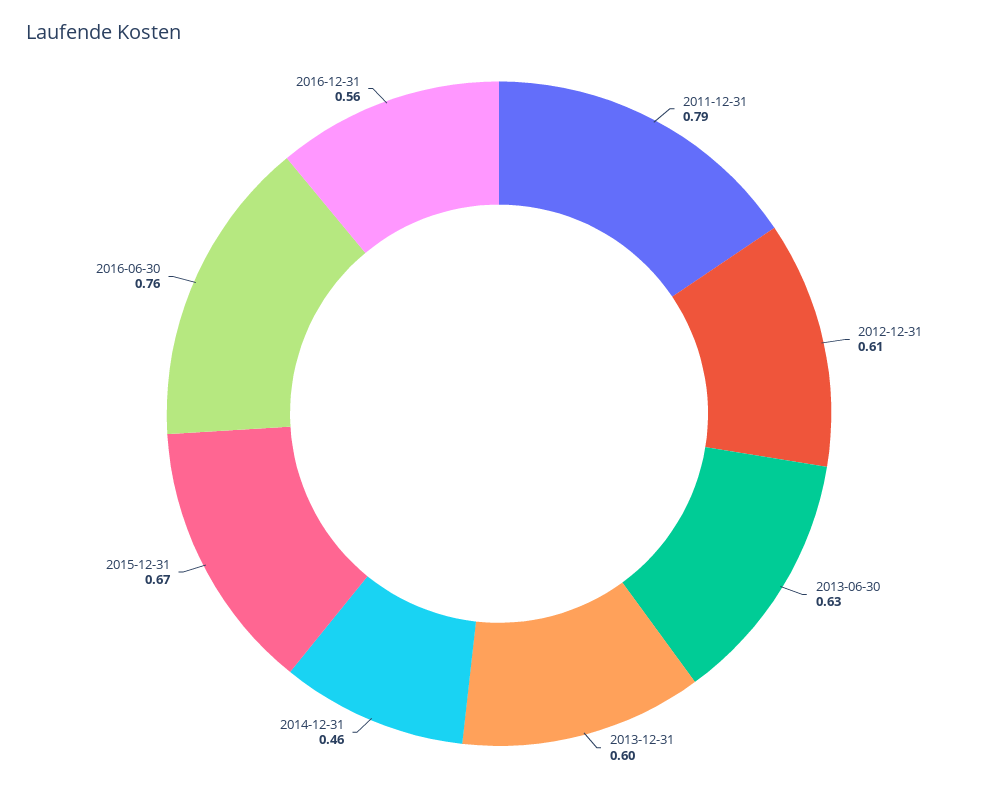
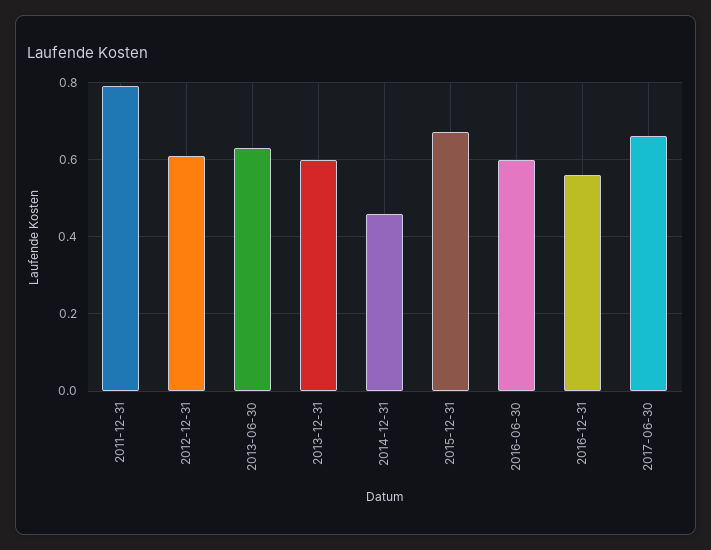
2016-06-30: 0.76 -> 0.6
2017-06-30: none -> 0.65

